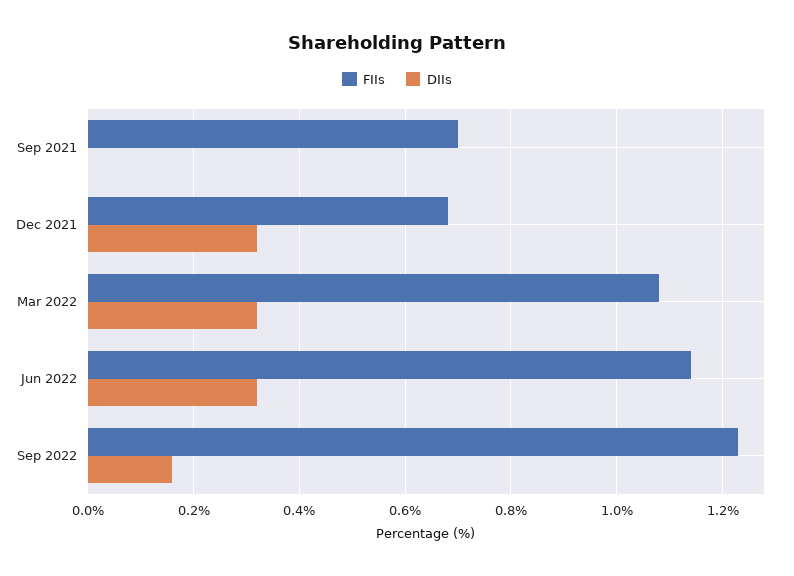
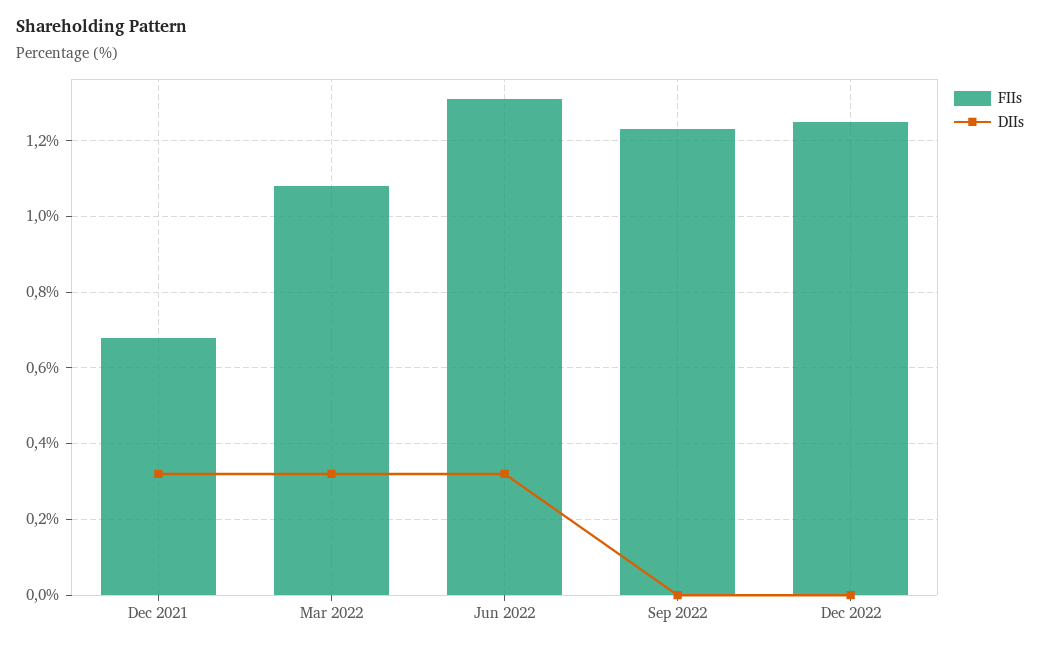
FIIs, Sep 2021: 0.7 -> none
DIIs, Sep 2021: 0 -> none
FIIs, Jun 2022: 1.15 -> 1.3
DIIs, Sep 2022: 0.15 -> 0
FIIs, Dec 2022: none -> 1.25
DIIs, Dec 2022: none -> 0

